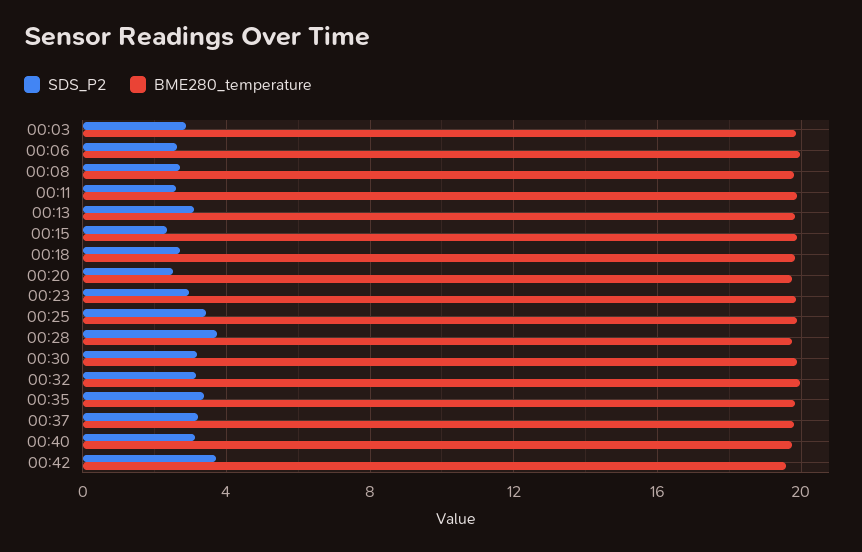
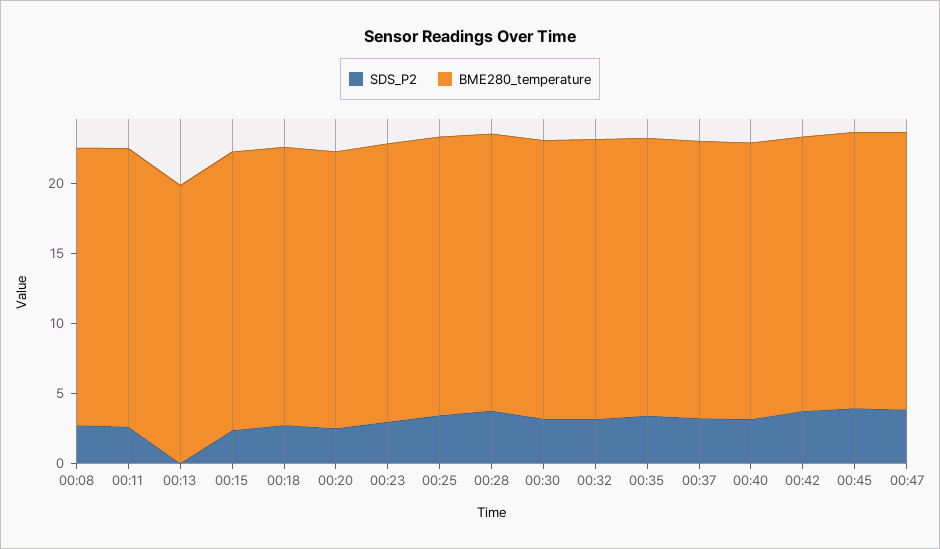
SDS_P2, 00:03: 3 -> none
BME280_temperature, 00:03: 20 -> none
SDS_P2, 00:06: 2.5 -> none
BME280_temperature, 00:06: 20 -> none
SDS_P2, 00:13: 3 -> 0
SDS_P2, 00:45: none -> 4
BME280_temperature, 00:45: none -> 20
SDS_P2, 00:47: none -> 4
BME280_temperature, 00:47: none -> 20

